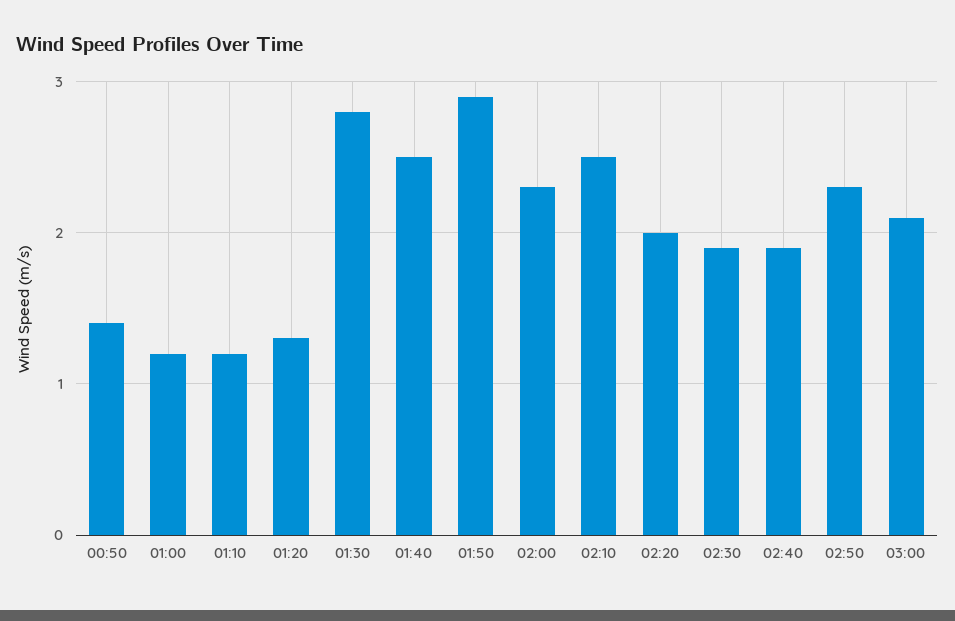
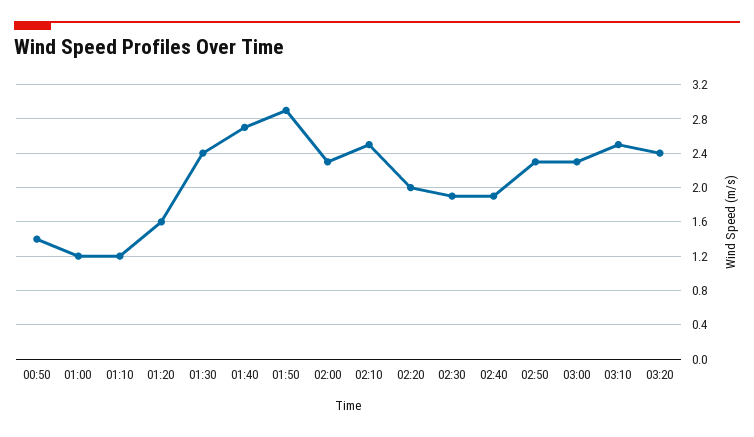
01:20: 1.3 -> 1.6
01:30: 2.8 -> 2.4
01:40: 2.5 -> 2.7
03:00: 2.1 -> 2.3
03:10: none -> 2.5
03:20: none -> 2.4

